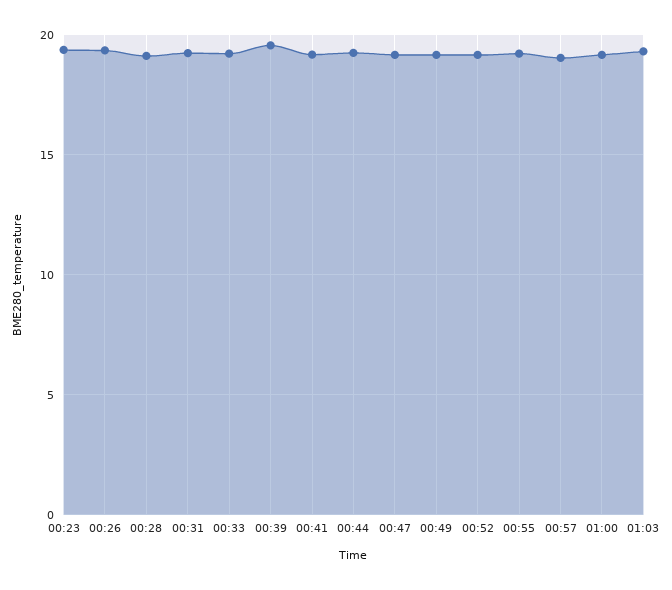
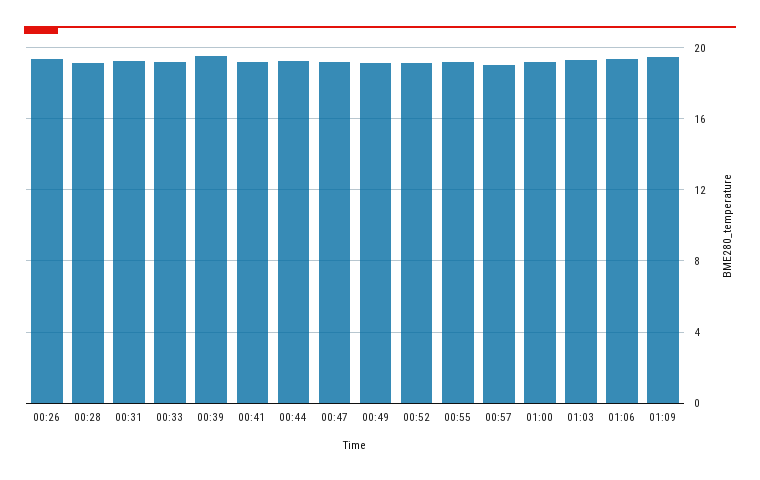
00:23: 19.5 -> none
01:06: none -> 19.5
01:09: none -> 19.5

